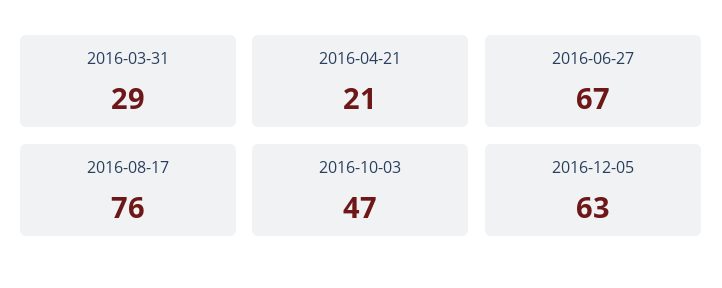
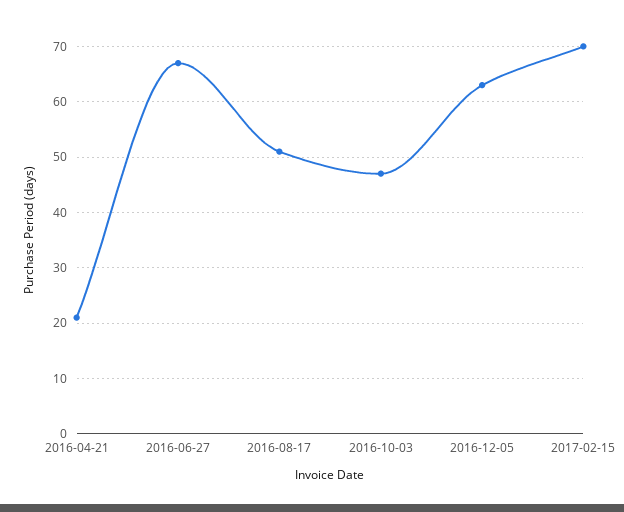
2016-03-31: 29 -> none
2016-08-17: 76 -> 50
2017-02-15: none -> 70

